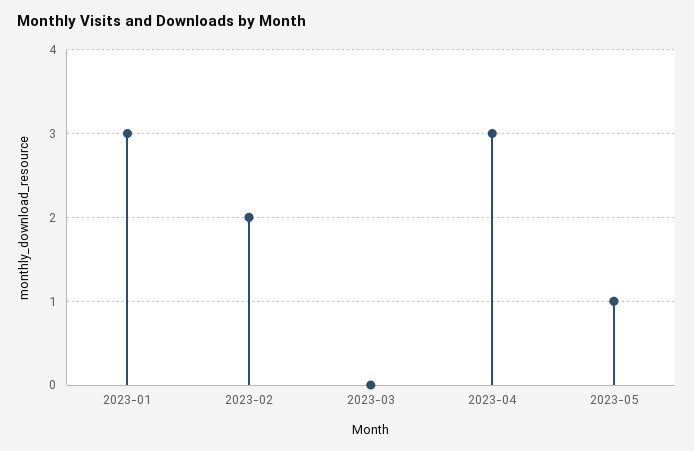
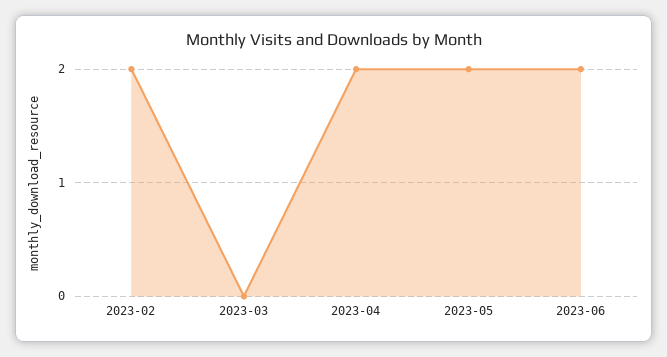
2023-01: 3 -> none
2023-04: 3 -> 2
2023-05: 1 -> 2
2023-06: none -> 2

